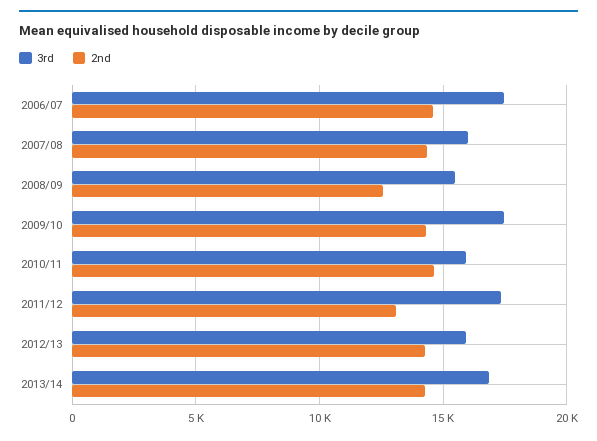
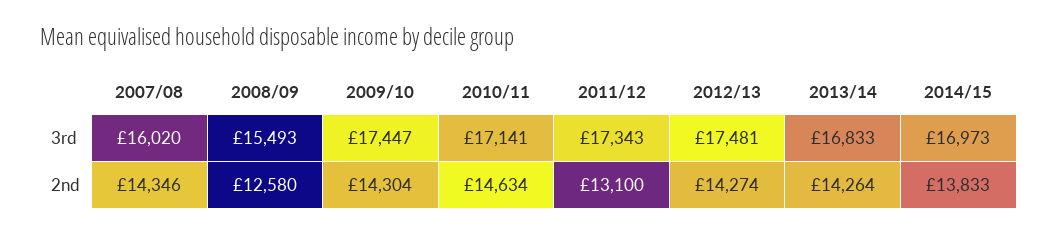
3rd, 2006/07: 17500 -> none
2nd, 2006/07: 14500 -> none
3rd, 2010/11: 16000 -> 17141
3rd, 2012/13: 16000 -> 17481
3rd, 2014/15: none -> 16973
2nd, 2014/15: none -> 13833

